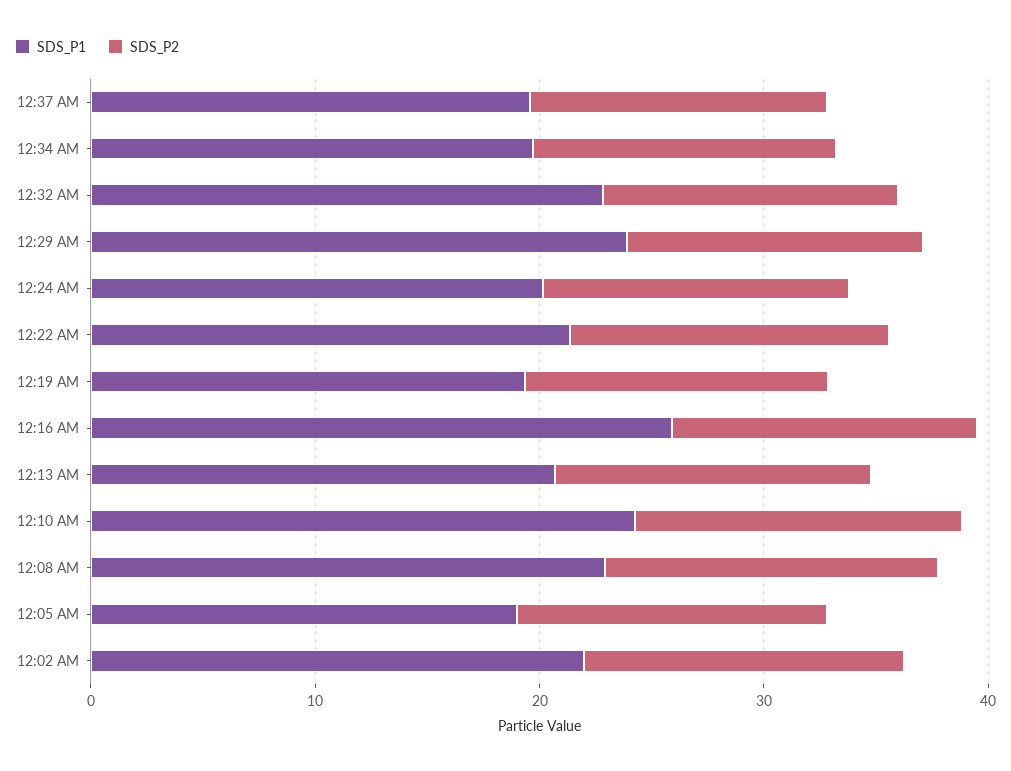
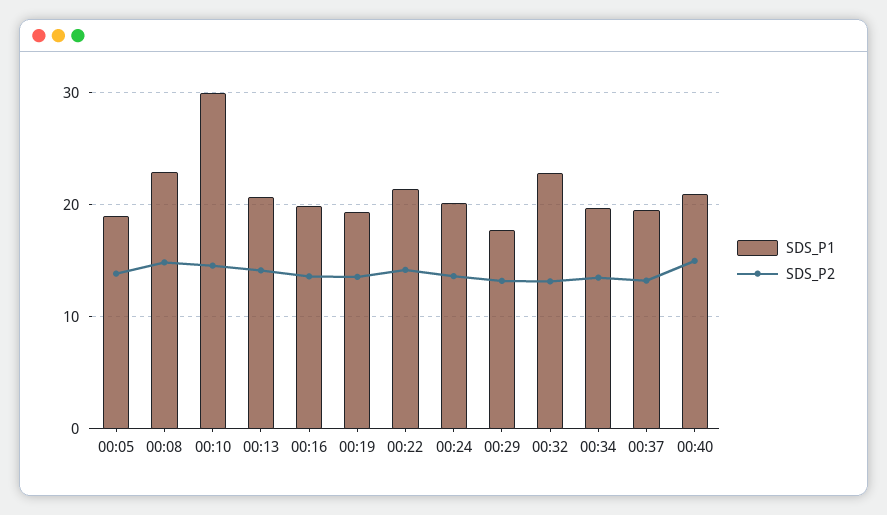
SDS_P1, 12:29 AM: 24 -> 18
SDS_P1, 12:16 AM: 26 -> 20
SDS_P1, 12:10 AM: 24 -> 30
SDS_P1, 12:02 AM: 22 -> none
SDS_P2, 12:02 AM: 14 -> none
SDS_P1, 00:40: none -> 21
SDS_P2, 00:40: none -> 15

